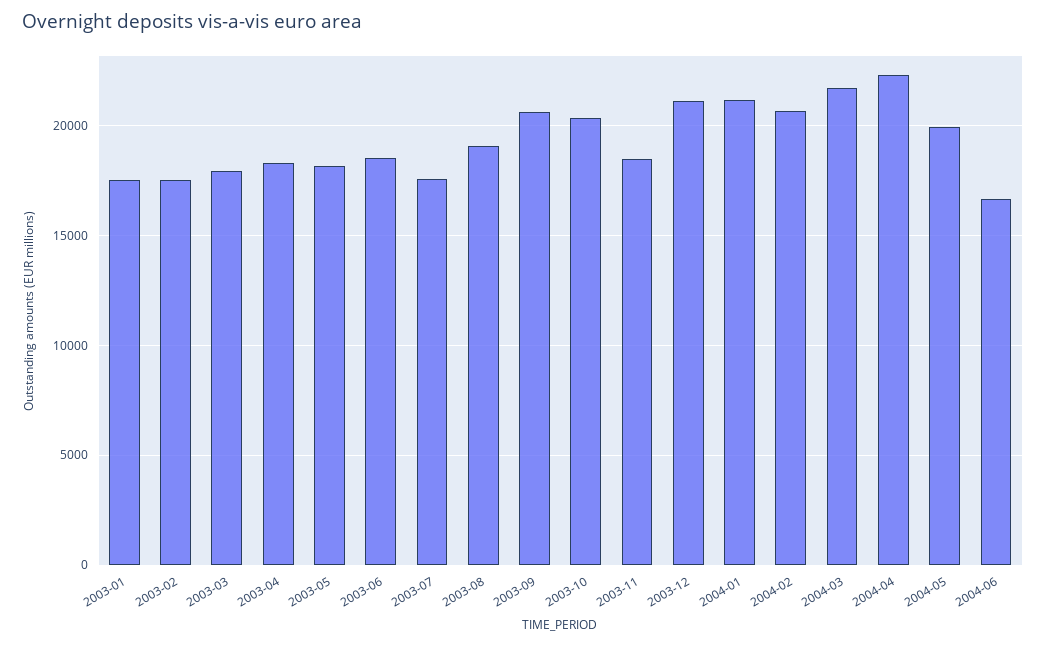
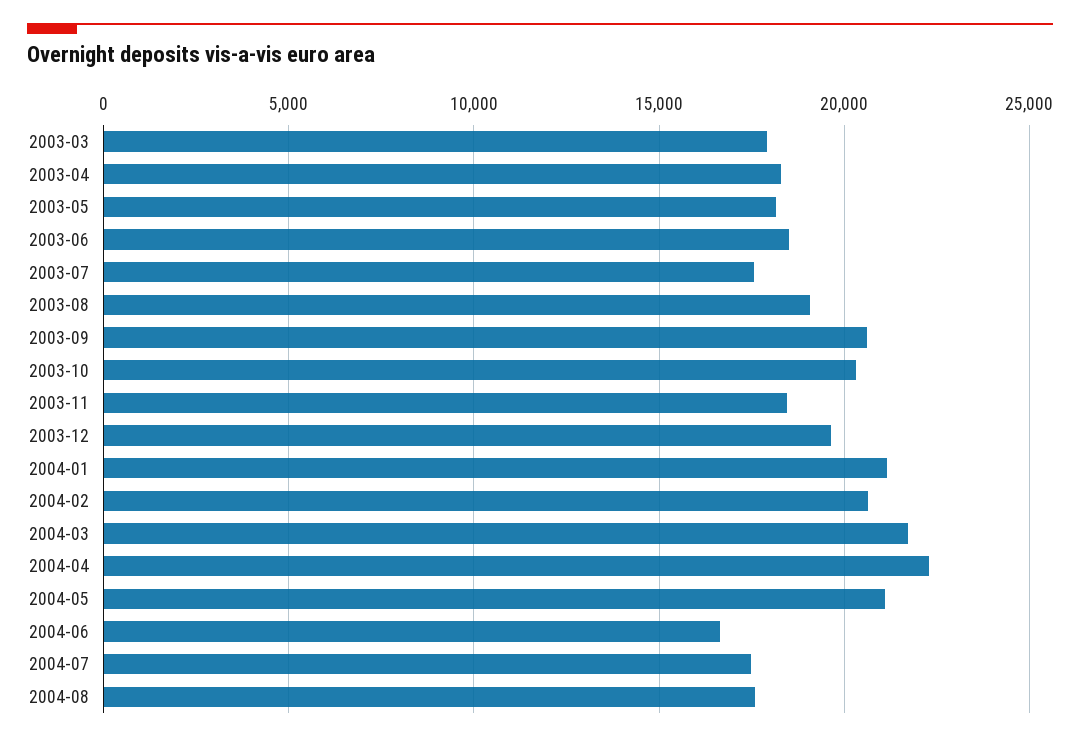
2003-01: 17500 -> none
2003-02: 17500 -> none
2003-12: 21000 -> 19500
2004-05: 20000 -> 21000
2004-07: none -> 17500
2004-08: none -> 17500

